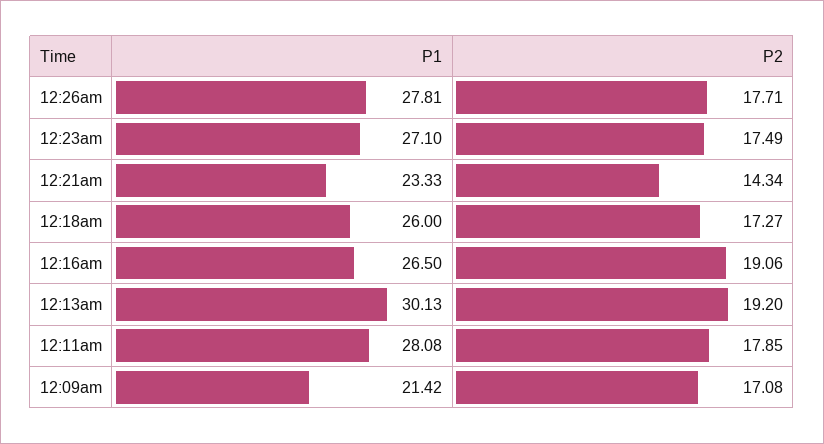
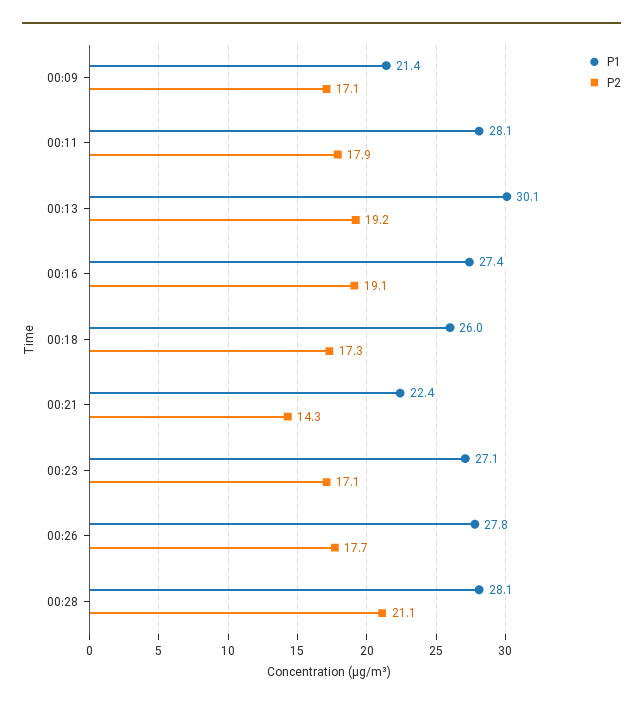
P2, 12:23am: 17.49 -> 17.1
P1, 12:21am: 23.33 -> 22.4
P1, 12:16am: 26.5 -> 27.4
P1, 00:28: none -> 28.1
P2, 00:28: none -> 21.1

